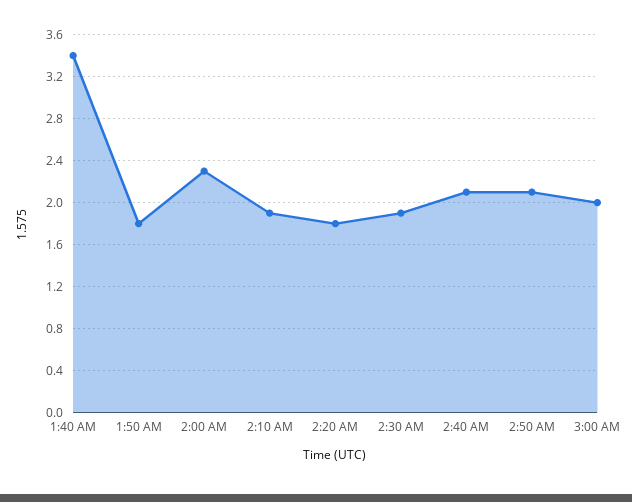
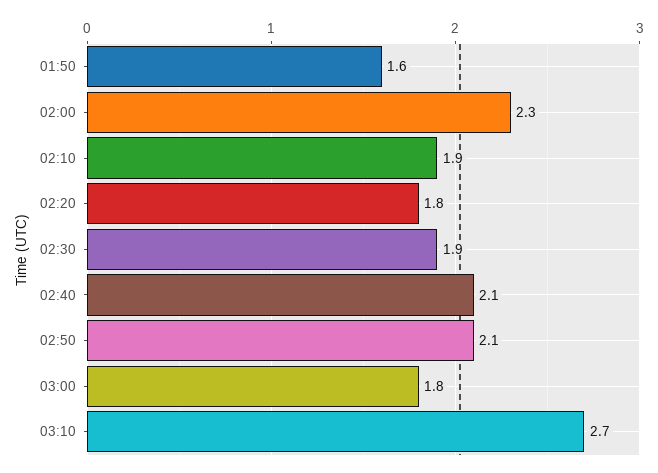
1:40 AM: 3.4 -> none
1:50 AM: 1.8 -> 1.6
3:00 AM: 2 -> 1.8
03:10: none -> 2.7

